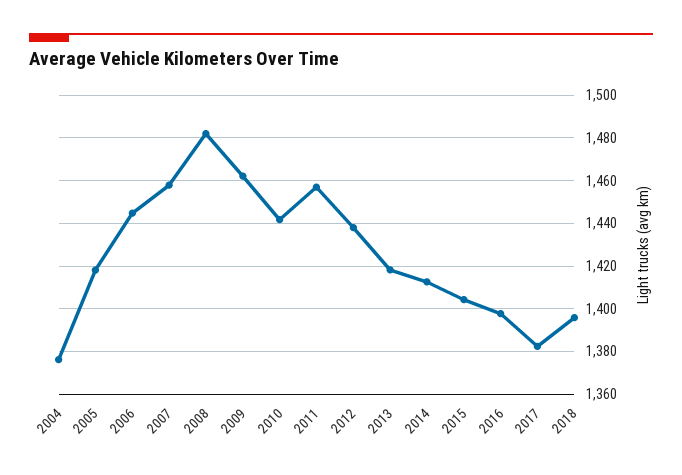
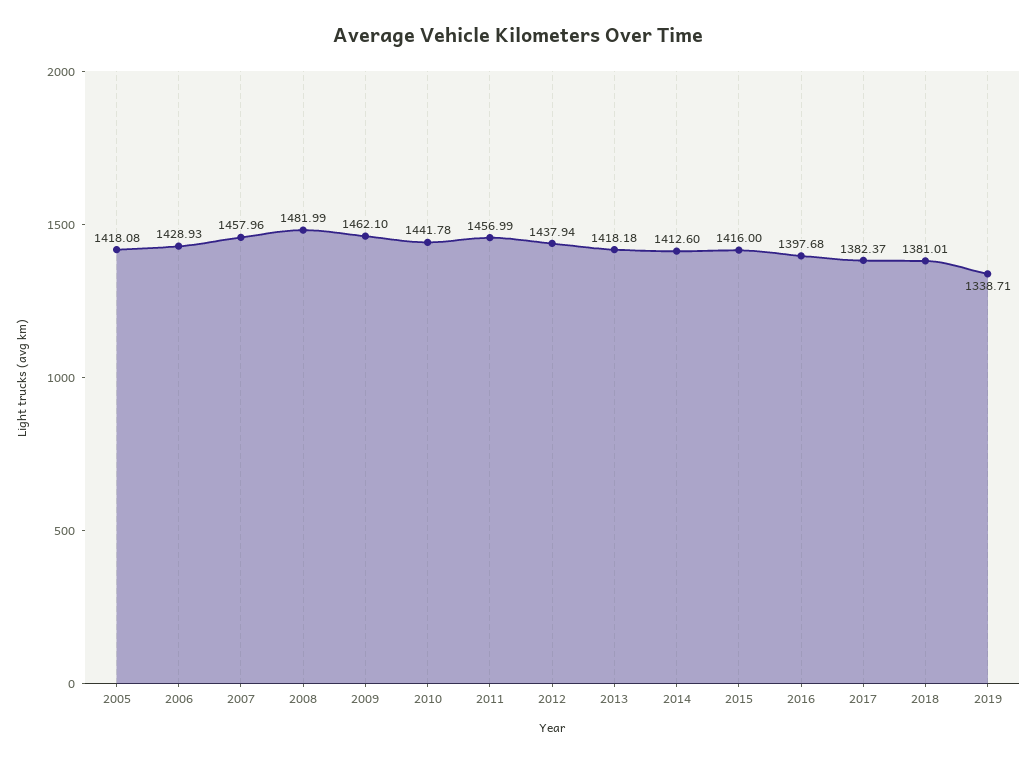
2004: 1375 -> none
2006: 1445 -> 1428.93
2015: 1405 -> 1416
2018: 1395 -> 1381.01
2019: none -> 1338.71

